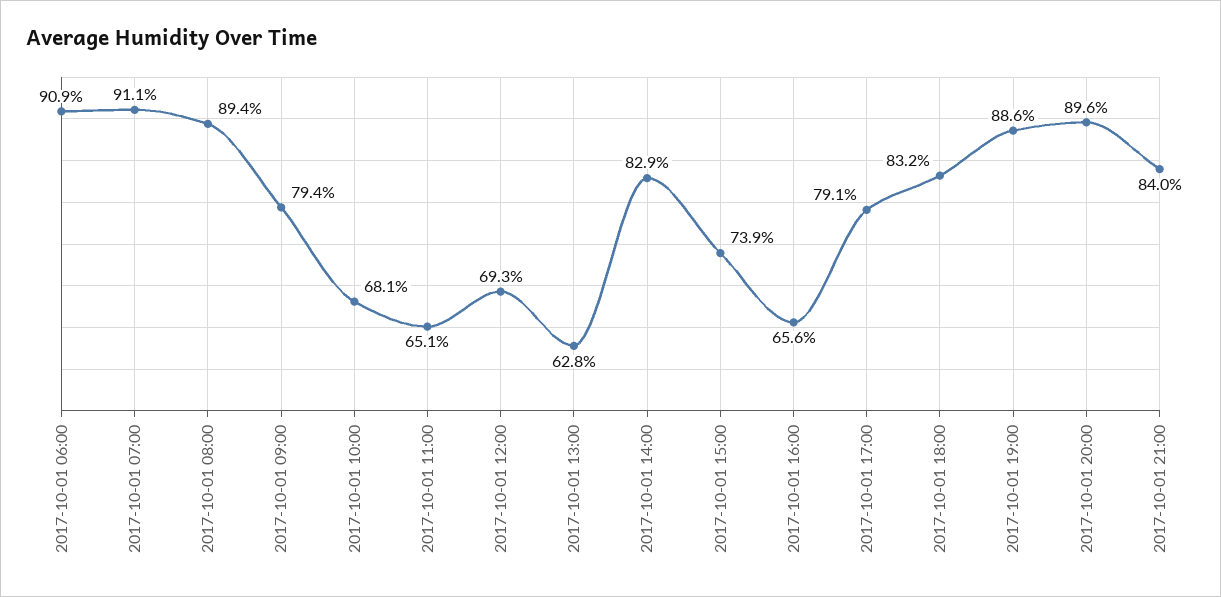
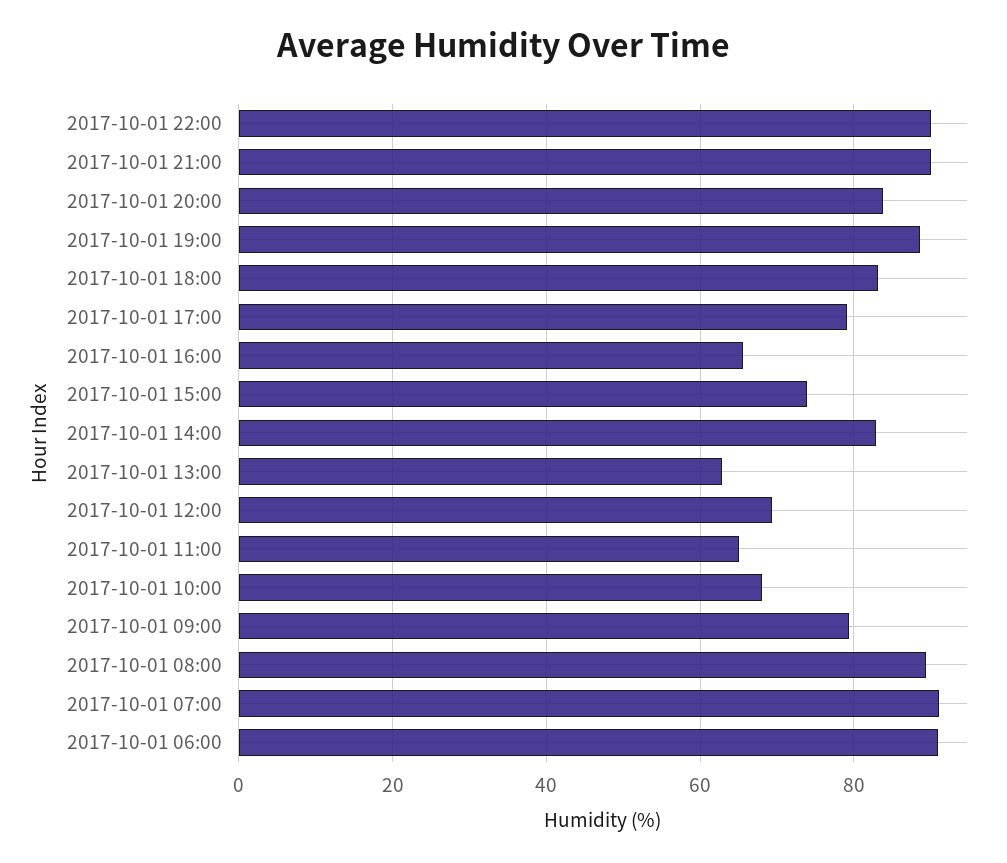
2017-10-01 20:00: 89.6 -> 84
2017-10-01 21:00: 84 -> 90
2017-10-01 22:00: none -> 90

